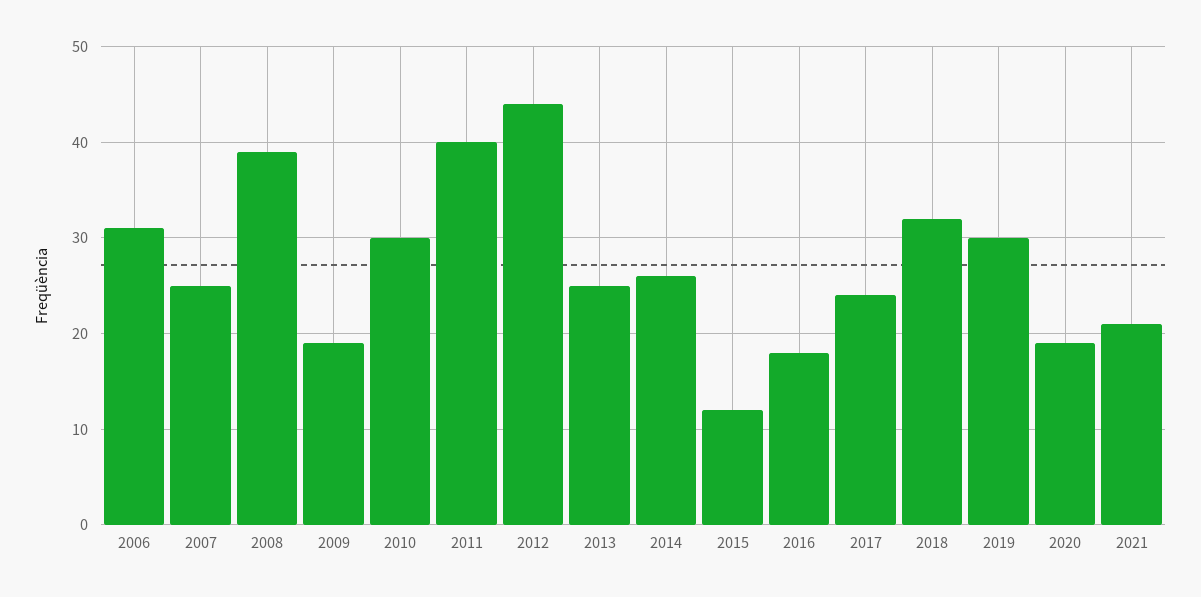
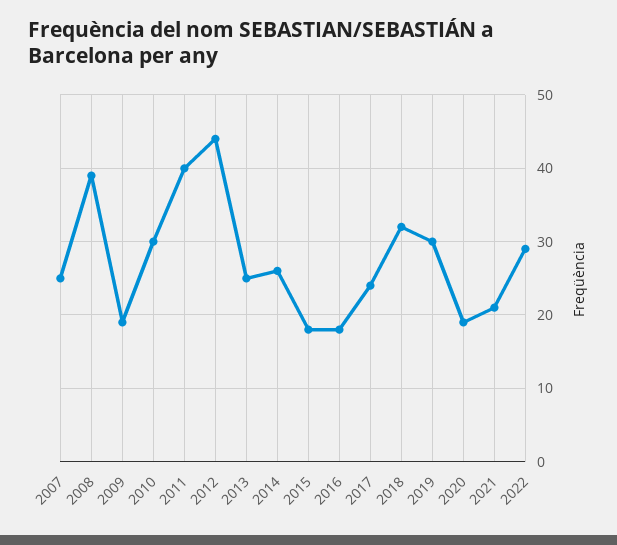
2006: 31 -> none
2015: 12 -> 18
2022: none -> 29

